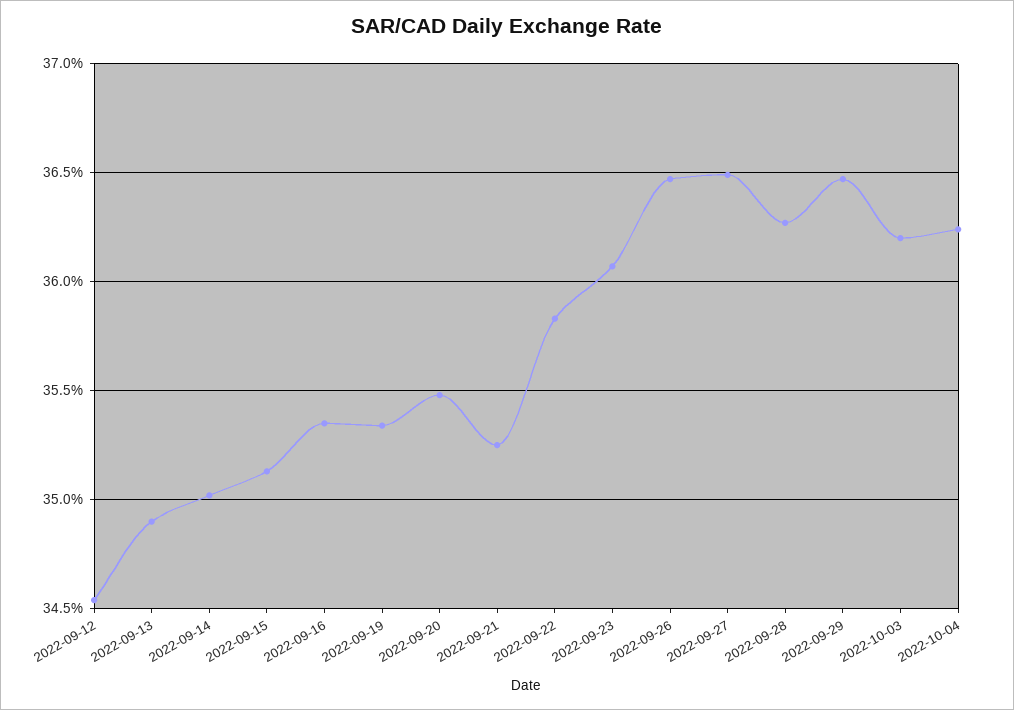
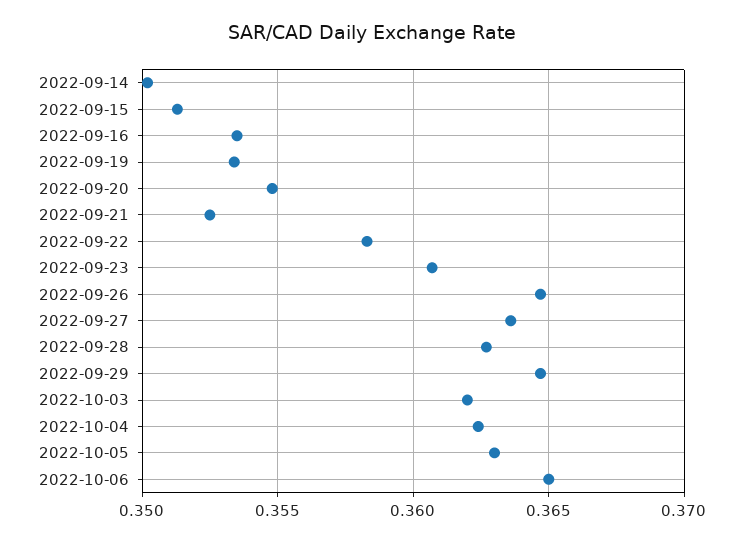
2022-09-12: 0.3455 -> none
2022-09-13: 0.349 -> none
2022-09-27: 0.365 -> 0.3635
2022-10-05: none -> 0.363
2022-10-06: none -> 0.365

